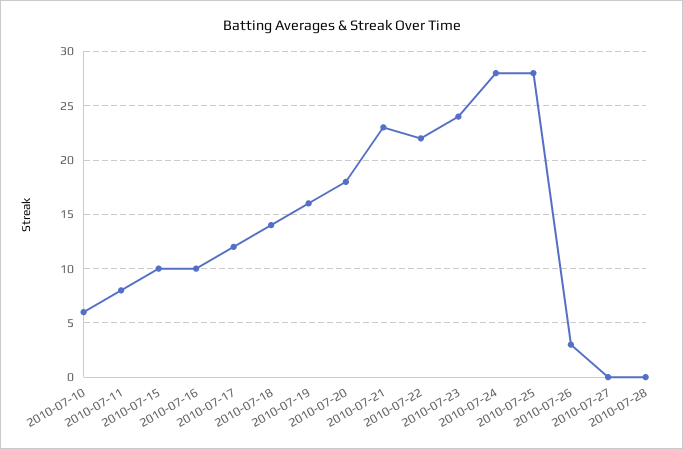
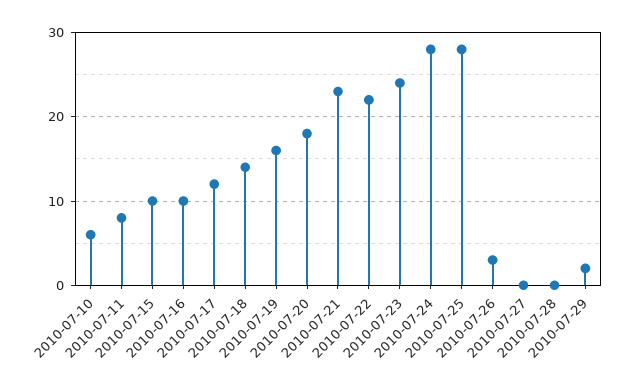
2010-07-29: none -> 2

